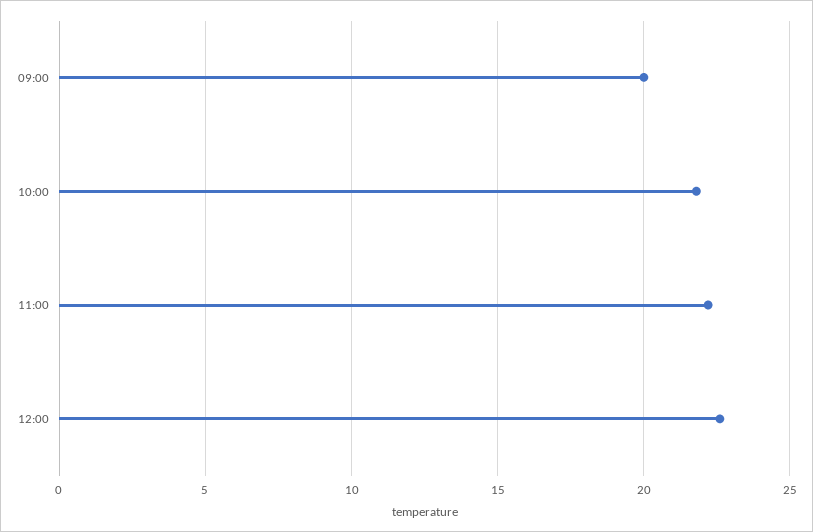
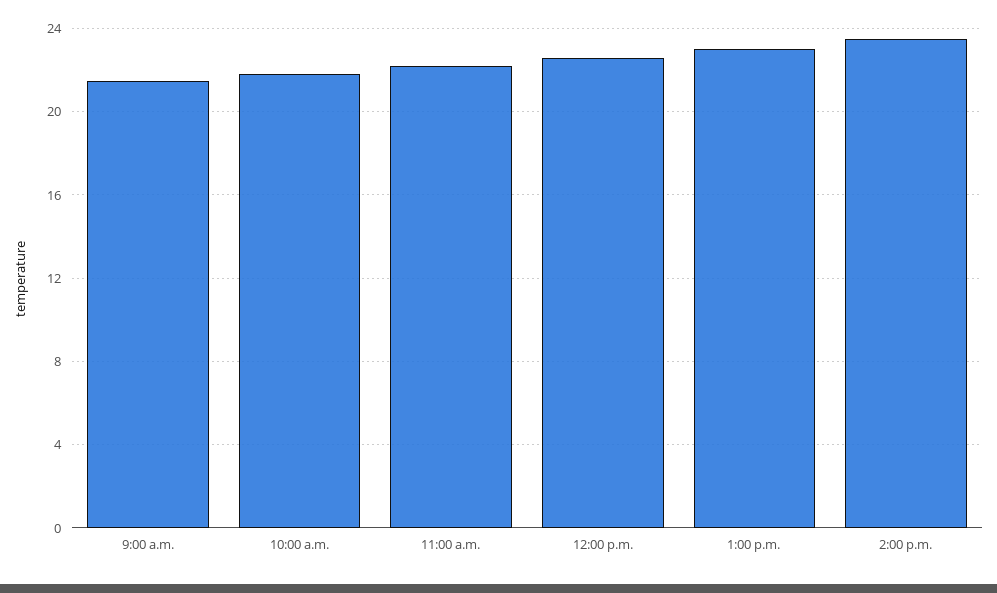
09:00: 20 -> 21.5
1:00 p.m.: none -> 23
2:00 p.m.: none -> 23.5

